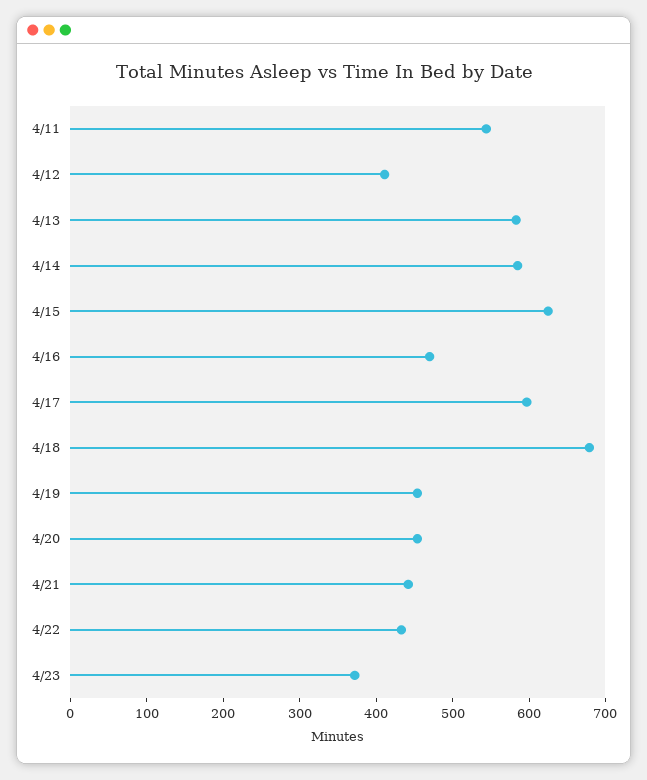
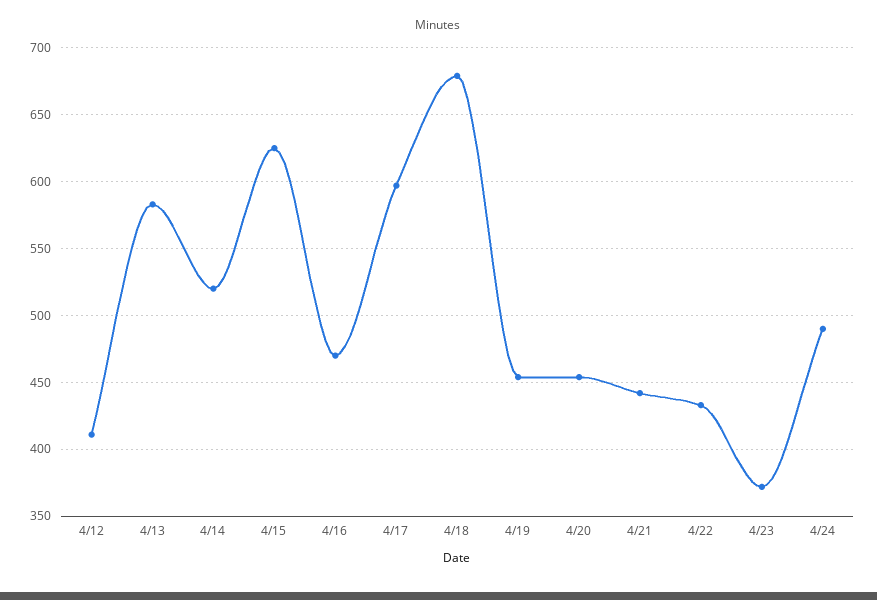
4/11: 540 -> none
4/14: 580 -> 520
4/24: none -> 490

